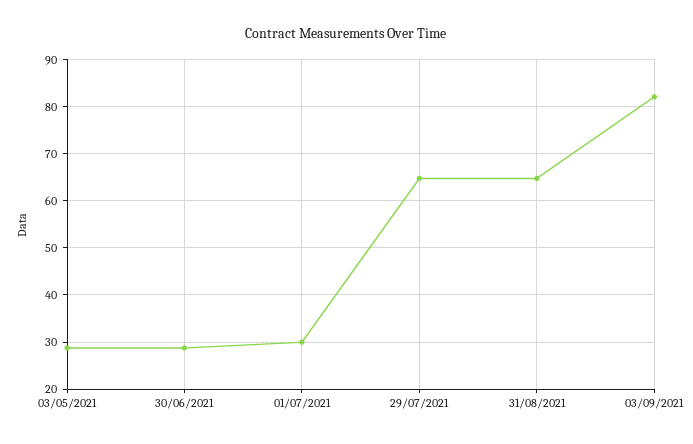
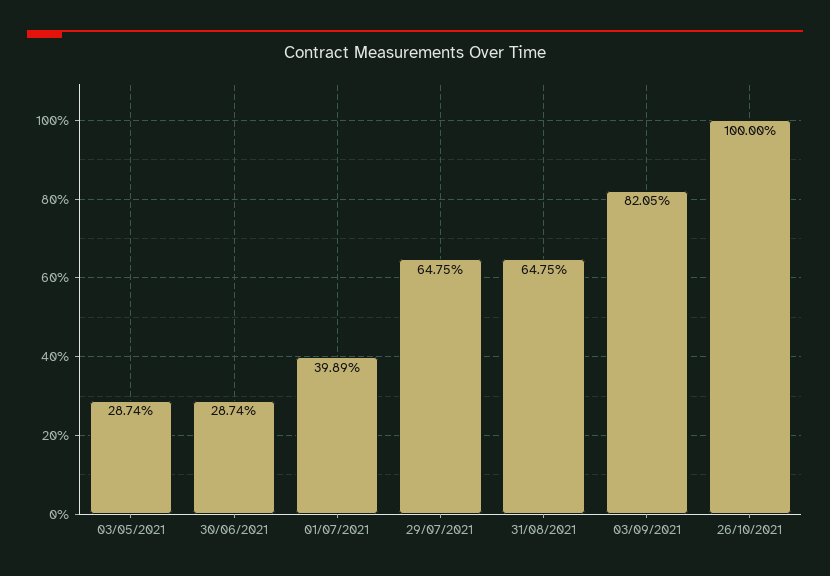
01/07/2021: 30 -> 39.89
26/10/2021: none -> 100

